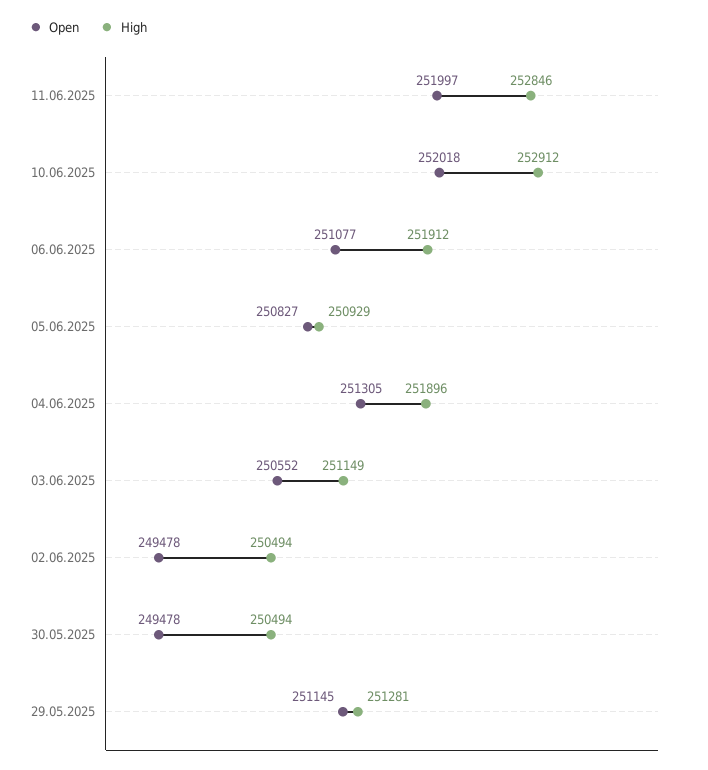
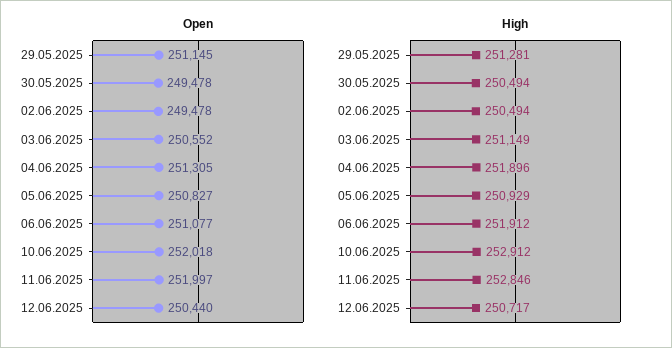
Open, 12.06.2025: none -> 250440
High, 12.06.2025: none -> 250717

